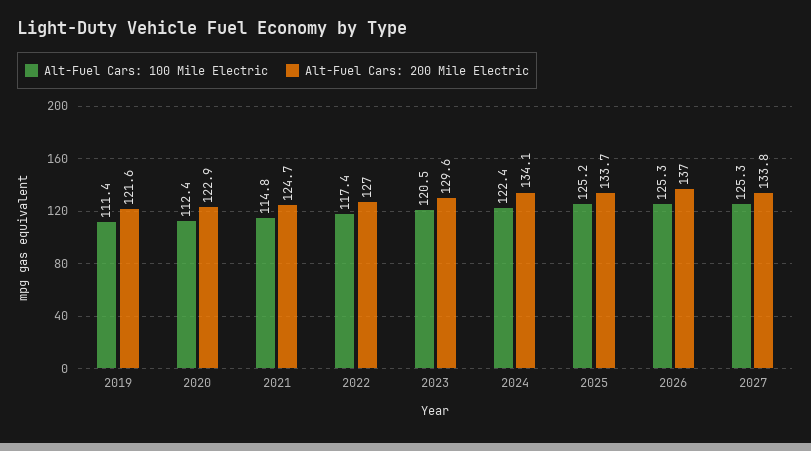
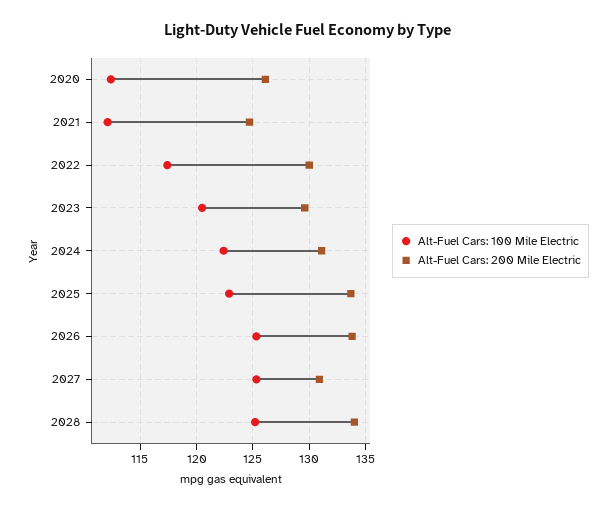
Alt-Fuel Cars: 100 Mile Electric, 2019: 111.4 -> none
Alt-Fuel Cars: 200 Mile Electric, 2019: 121.6 -> none
Alt-Fuel Cars: 200 Mile Electric, 2020: 122.9 -> 126
Alt-Fuel Cars: 100 Mile Electric, 2021: 114.8 -> 112
Alt-Fuel Cars: 200 Mile Electric, 2022: 127 -> 130
Alt-Fuel Cars: 200 Mile Electric, 2024: 134.1 -> 131
Alt-Fuel Cars: 100 Mile Electric, 2025: 125.2 -> 123
Alt-Fuel Cars: 200 Mile Electric, 2026: 137 -> 134
Alt-Fuel Cars: 200 Mile Electric, 2027: 133.8 -> 131
Alt-Fuel Cars: 100 Mile Electric, 2028: none -> 125
Alt-Fuel Cars: 200 Mile Electric, 2028: none -> 134

